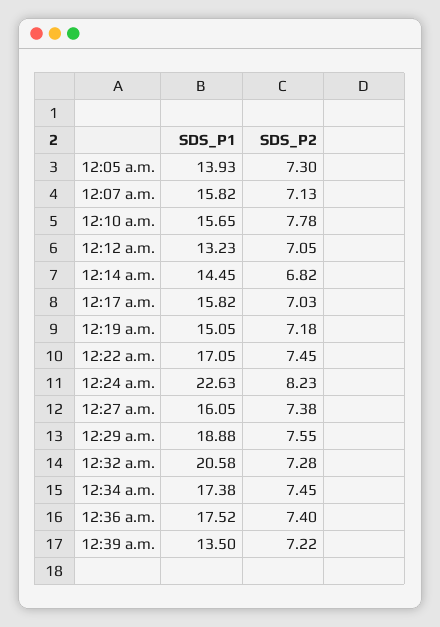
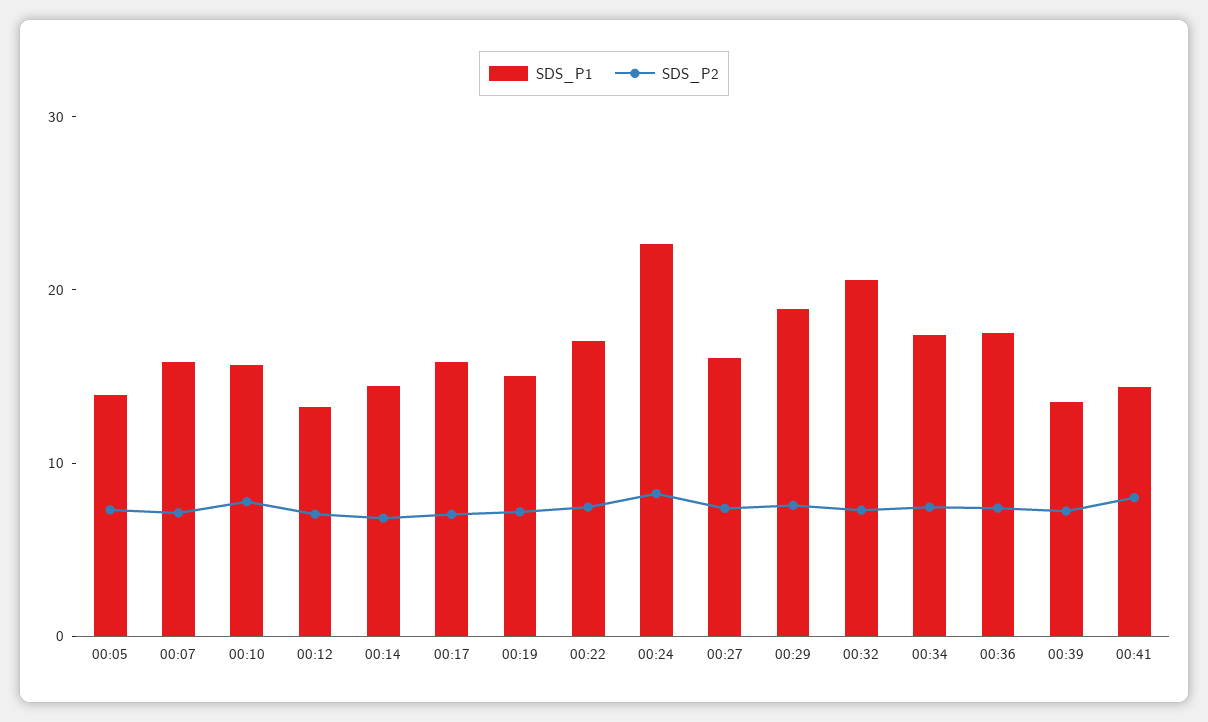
SDS_P1, 00:41: none -> 14
SDS_P2, 00:41: none -> 8

